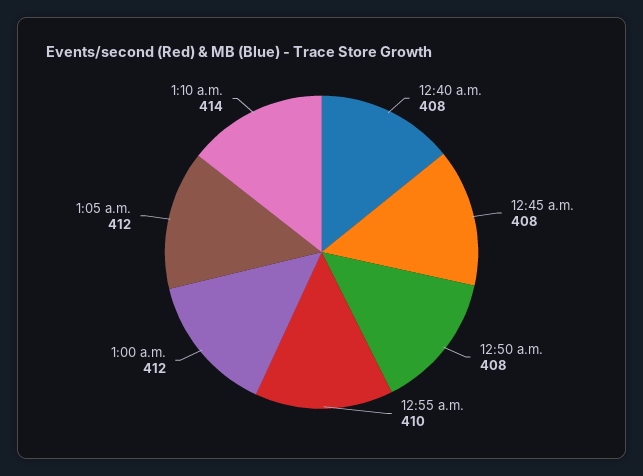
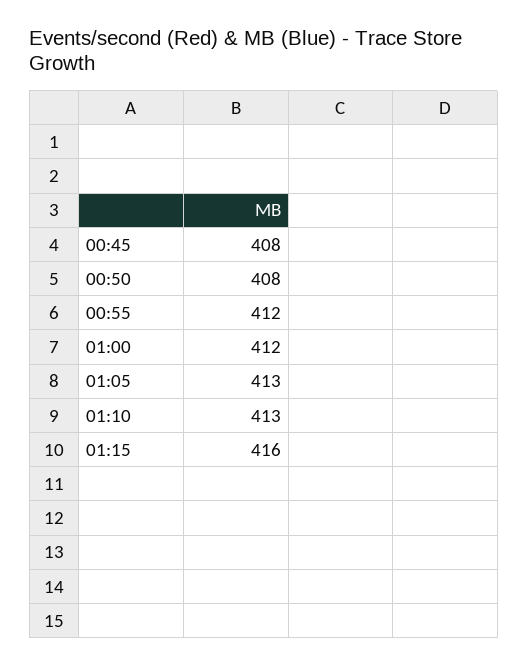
12:40 a.m.: 408 -> none
12:55 a.m.: 410 -> 412
1:05 a.m.: 412 -> 413
1:10 a.m.: 414 -> 413
01:15: none -> 416

